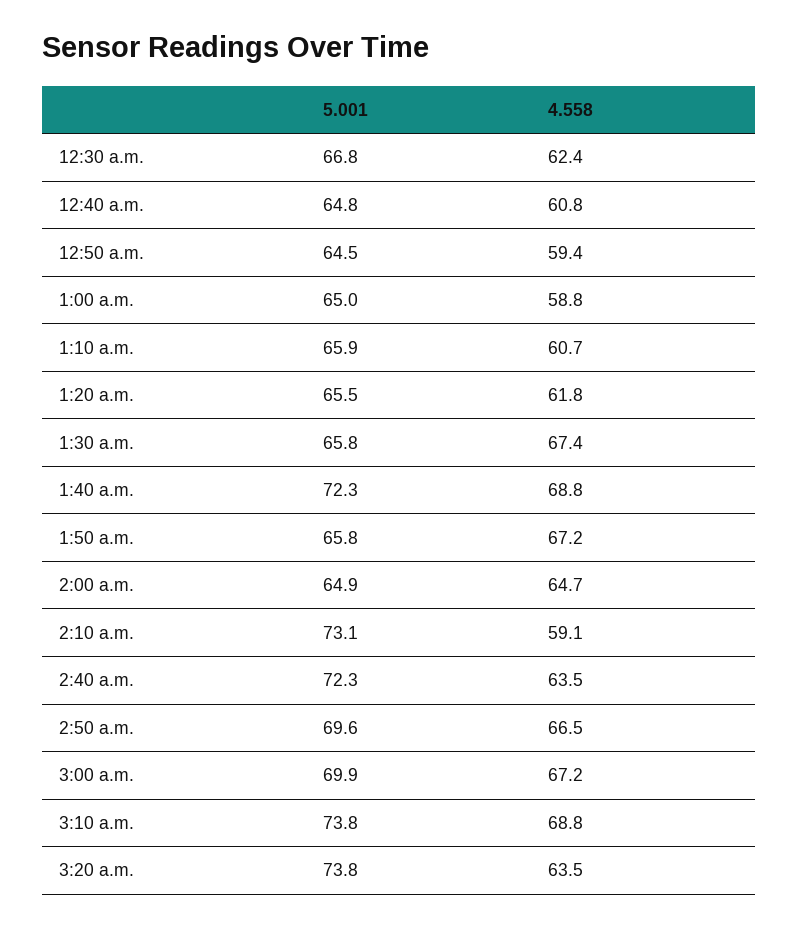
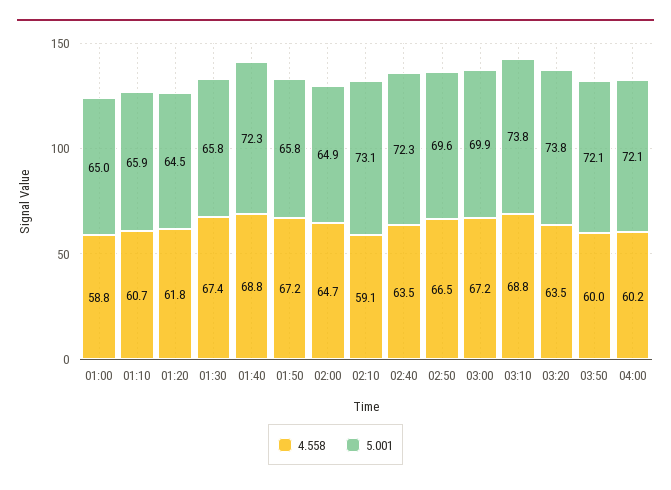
5.001, 12:30 a.m.: 66.8 -> none
4.558, 12:30 a.m.: 62.4 -> none
5.001, 12:40 a.m.: 64.8 -> none
4.558, 12:40 a.m.: 60.8 -> none
5.001, 12:50 a.m.: 64.5 -> none
4.558, 12:50 a.m.: 59.4 -> none
5.001, 1:20 a.m.: 65.5 -> 64.5
4.558, 03:50: none -> 60
5.001, 03:50: none -> 72.1
4.558, 04:00: none -> 60.2
5.001, 04:00: none -> 72.1

